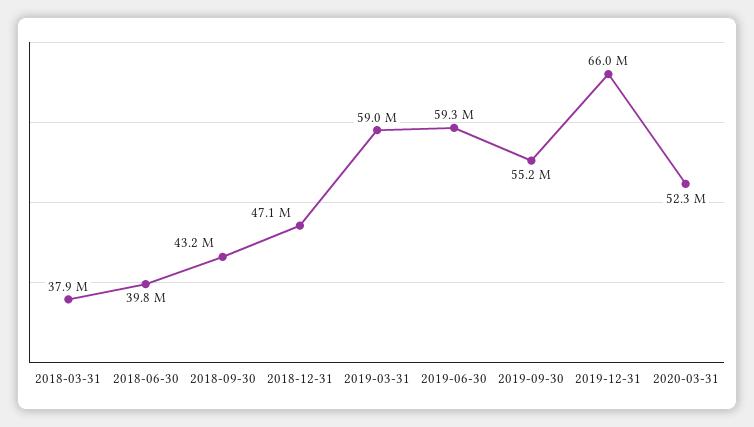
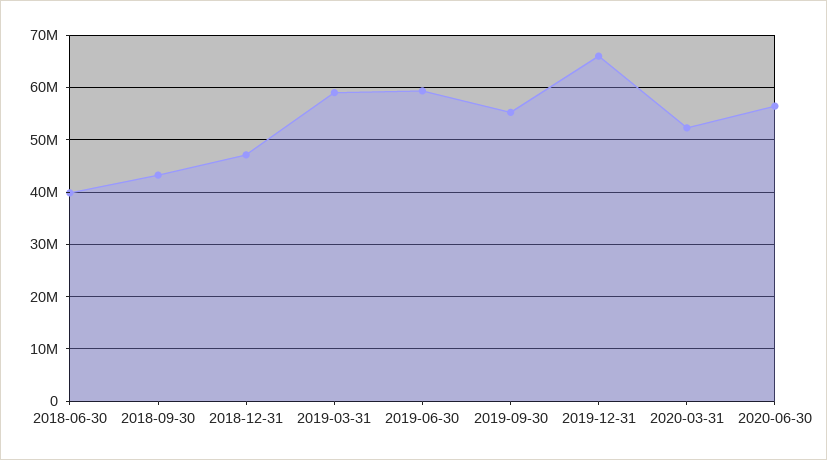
2018-03-31: 37900000 -> none
2020-06-30: none -> 56000000

